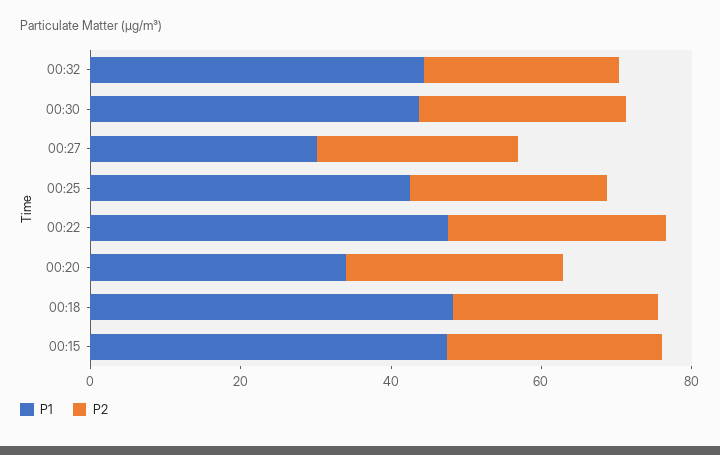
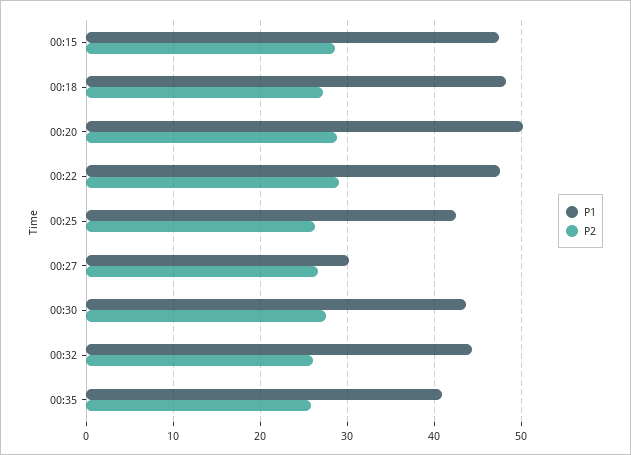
P1, 00:20: 35 -> 50
P1, 00:35: none -> 41
P2, 00:35: none -> 26

